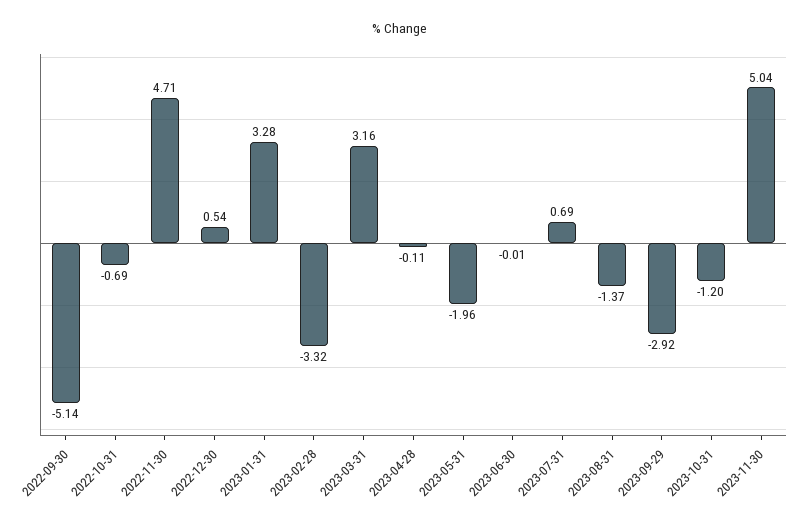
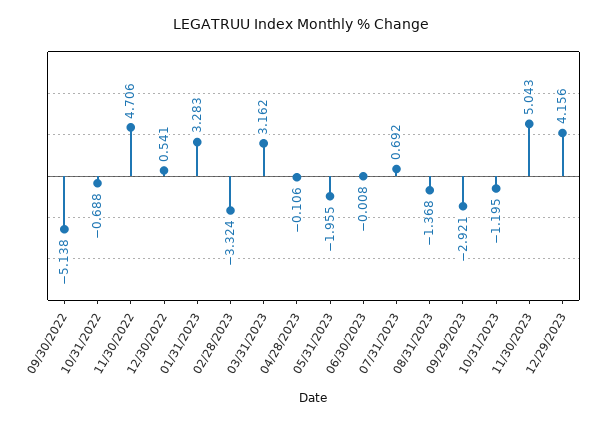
12/29/2023: none -> 4.156

